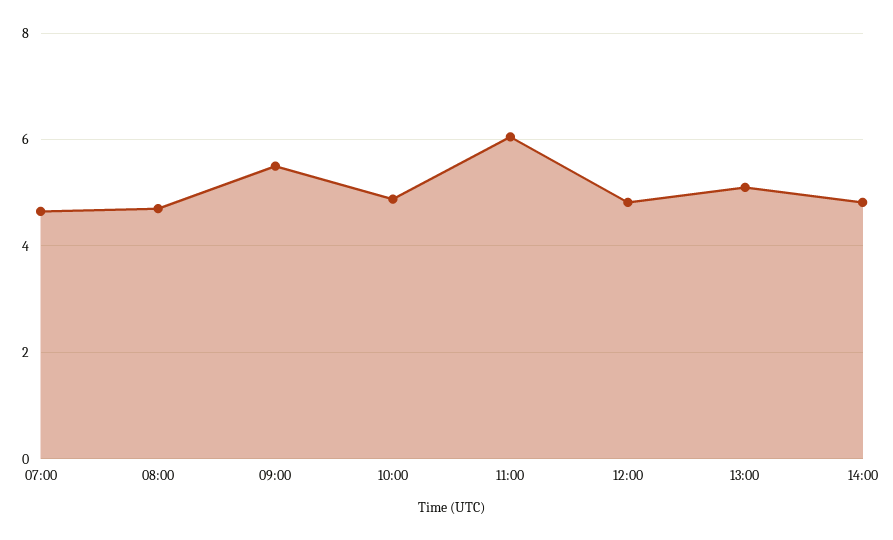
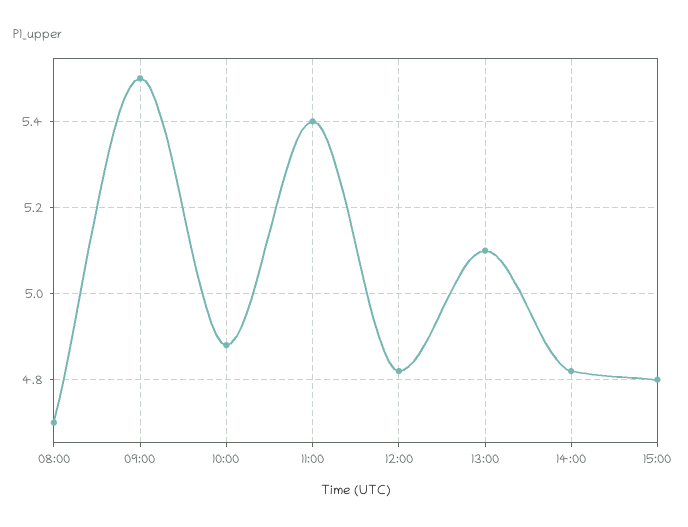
07:00: 4.6 -> none
11:00: 6 -> 5.4
15:00: none -> 4.8

